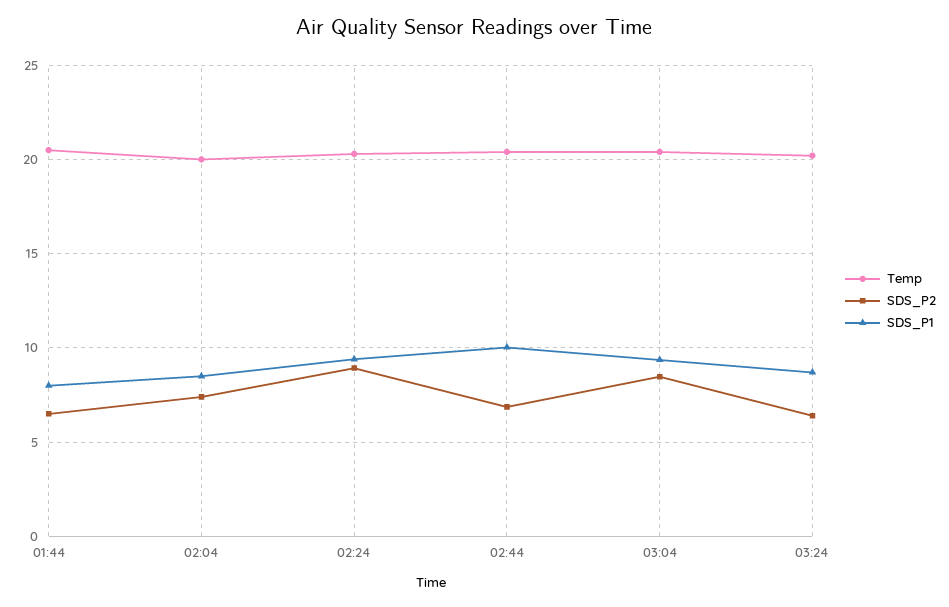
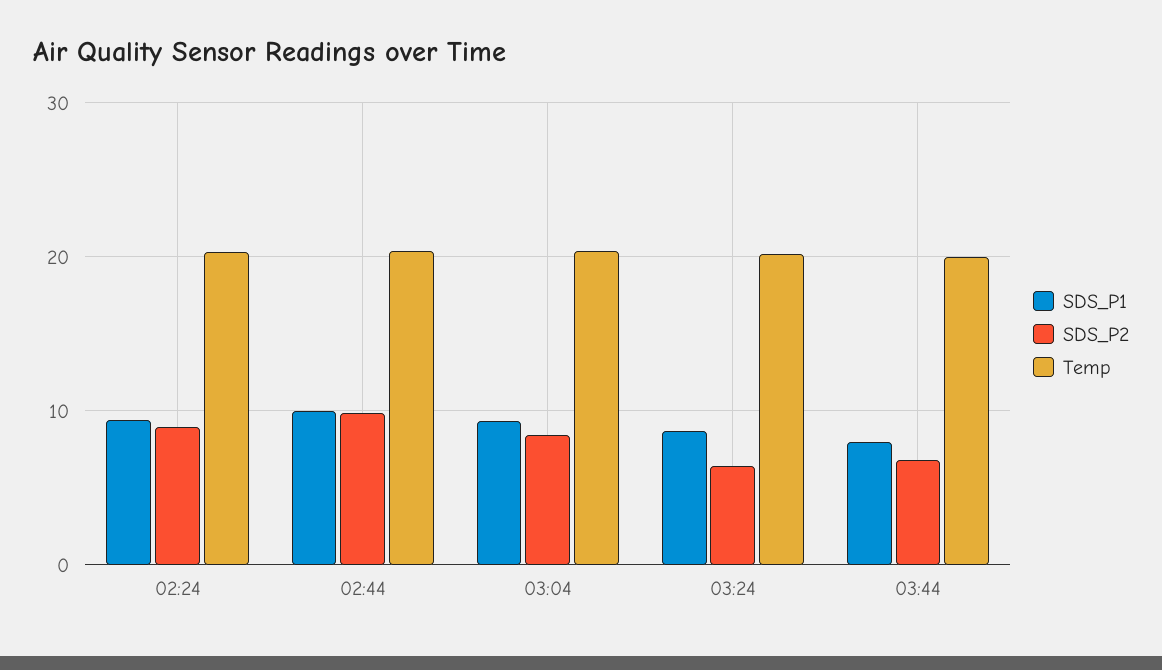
Temp, 01:44: 20.5 -> none
SDS_P2, 01:44: 6.5 -> none
SDS_P1, 01:44: 8 -> none
Temp, 02:04: 20 -> none
SDS_P2, 02:04: 7.5 -> none
SDS_P1, 02:04: 8.5 -> none
SDS_P2, 02:44: 7 -> 10
SDS_P1, 03:44: none -> 8
SDS_P2, 03:44: none -> 7
Temp, 03:44: none -> 20

